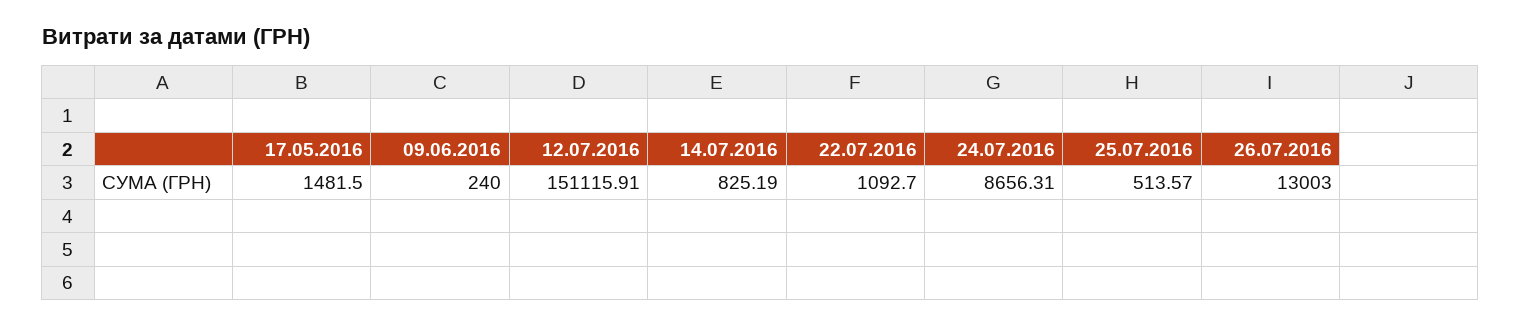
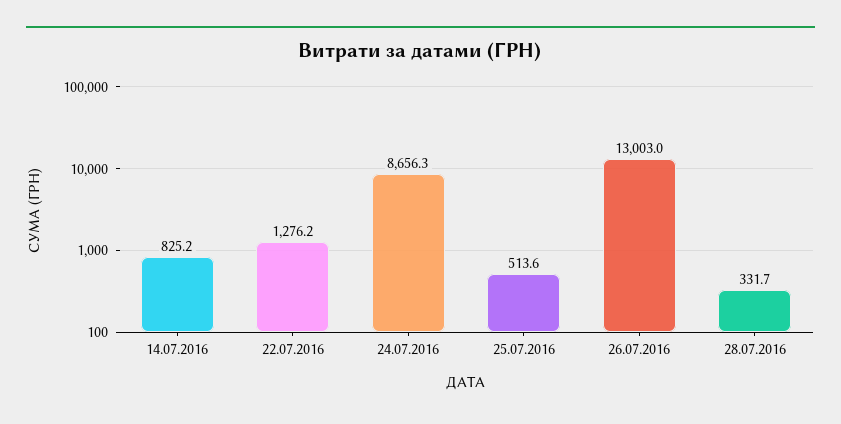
17.05.2016: 1481.5 -> none
09.06.2016: 240 -> none
12.07.2016: 151115.91 -> none
22.07.2016: 1092.7 -> 1276.2
28.07.2016: none -> 331.7

